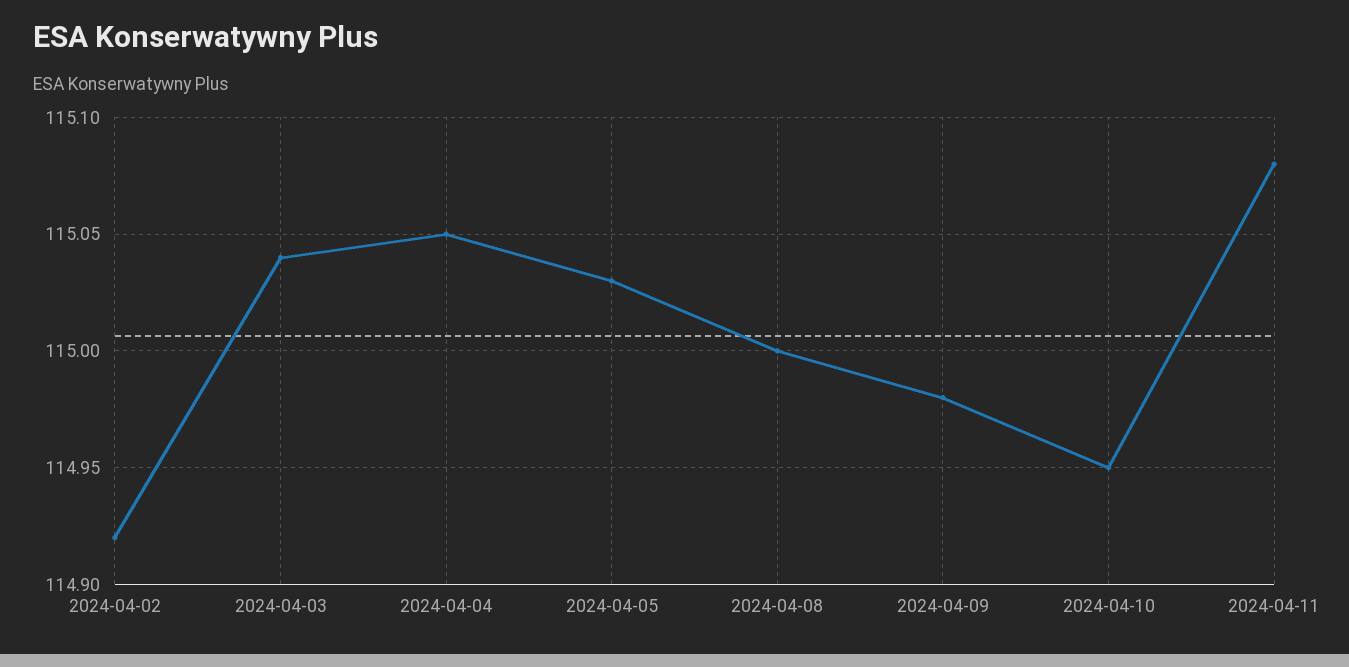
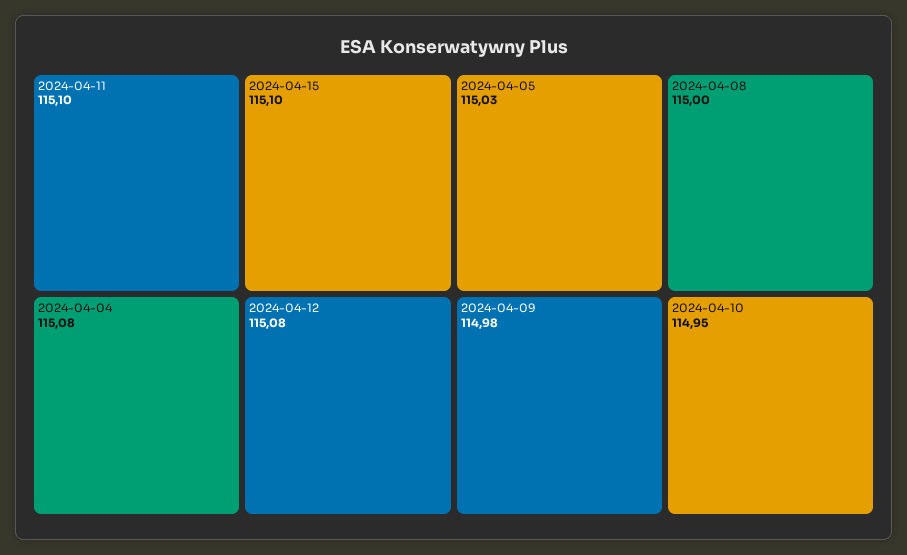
2024-04-02: 114.92 -> none
2024-04-03: 115.04 -> none
2024-04-04: 115.05 -> 115.08
2024-04-11: 115.08 -> 115.1
2024-04-15: none -> 115.1
2024-04-12: none -> 115.08

